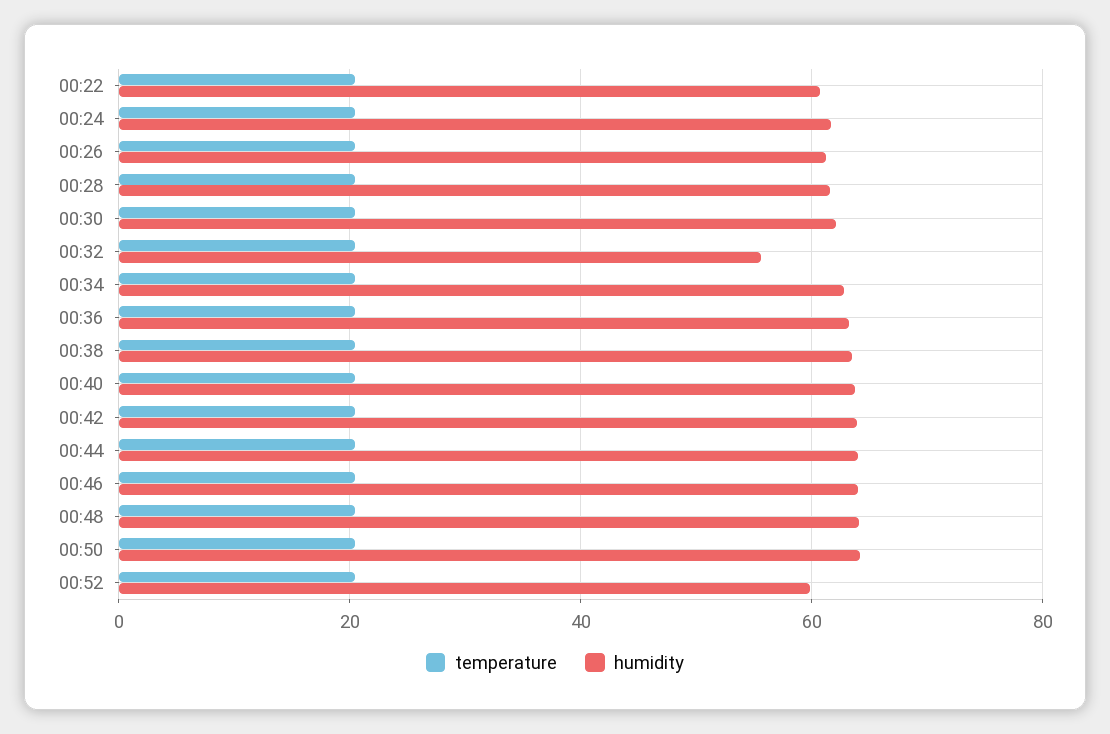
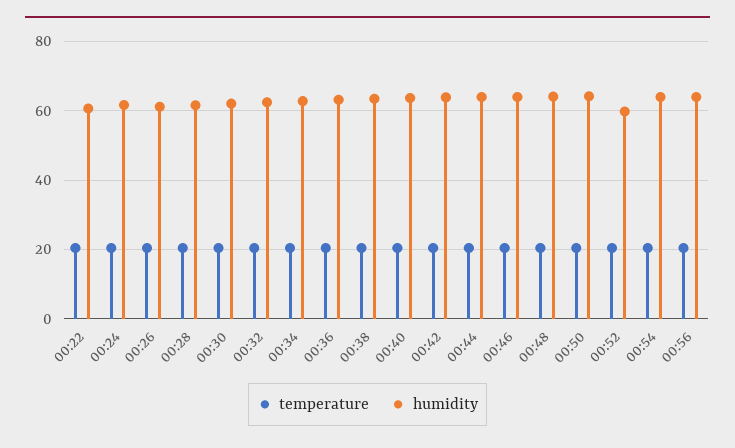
humidity, 00:32: 56 -> 62
temperature, 00:54: none -> 20
humidity, 00:54: none -> 64
temperature, 00:56: none -> 20
humidity, 00:56: none -> 64

